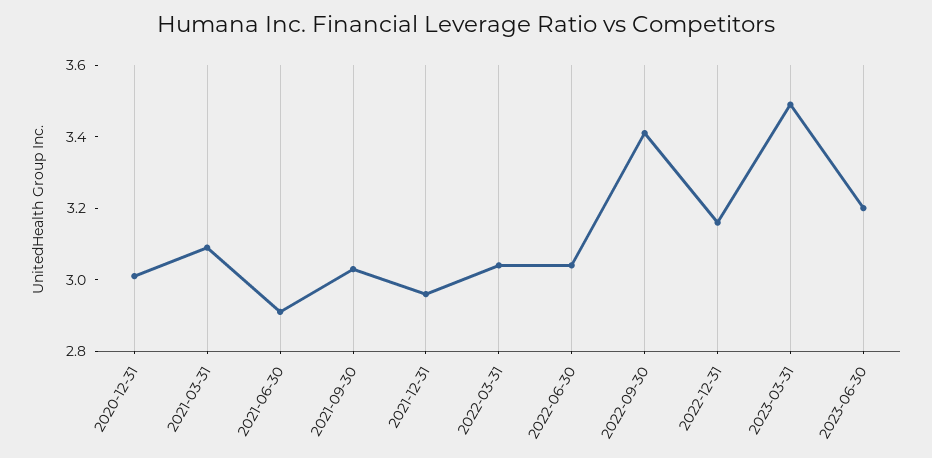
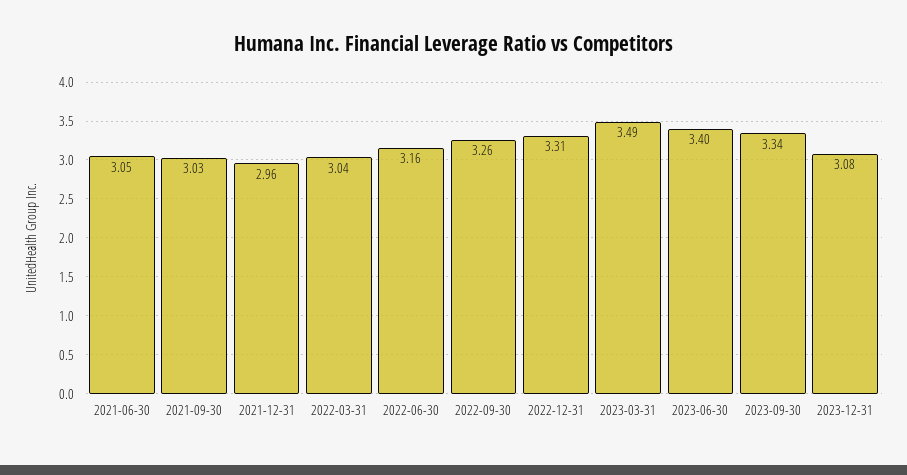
2020-12-31: 3 -> none
2021-03-31: 3.1 -> none
2021-06-30: 2.9 -> 3.05
2022-06-30: 3.05 -> 3.16
2022-09-30: 3.4 -> 3.26
2022-12-31: 3.15 -> 3.31
2023-06-30: 3.2 -> 3.4
2023-09-30: none -> 3.34
2023-12-31: none -> 3.08

